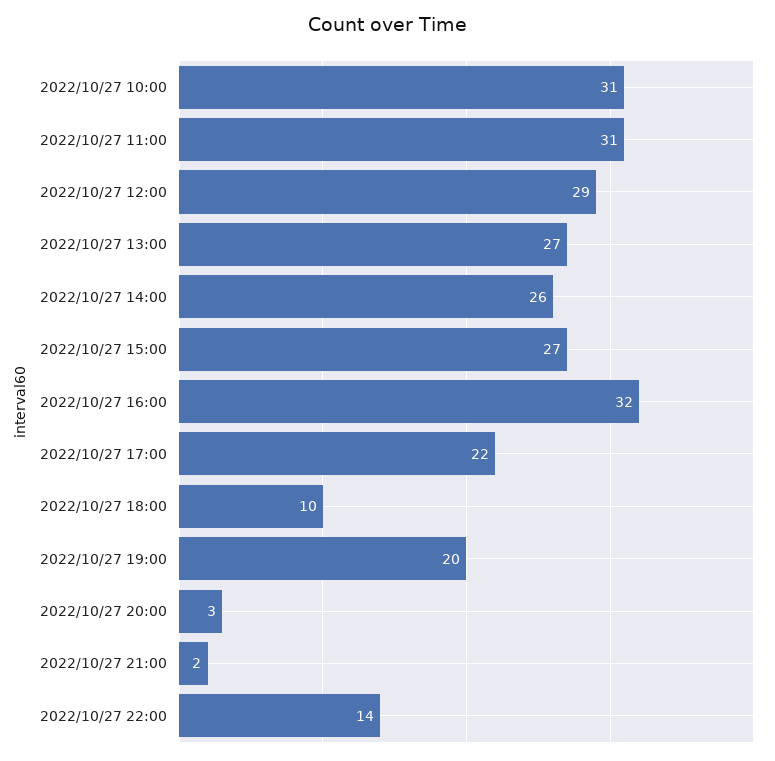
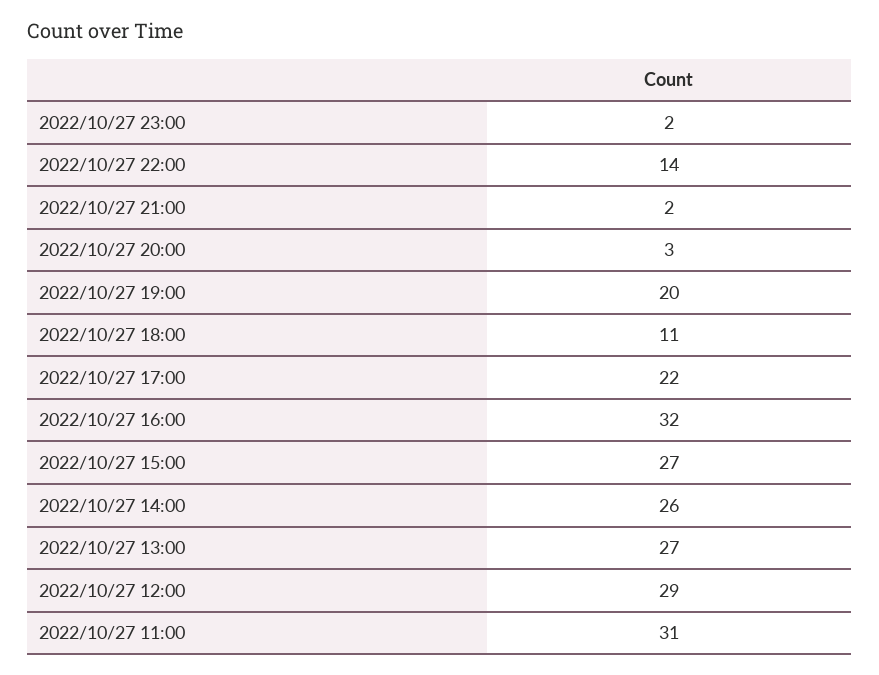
2022/10/27 10:00: 31 -> none
2022/10/27 18:00: 10 -> 11
2022/10/27 23:00: none -> 2

